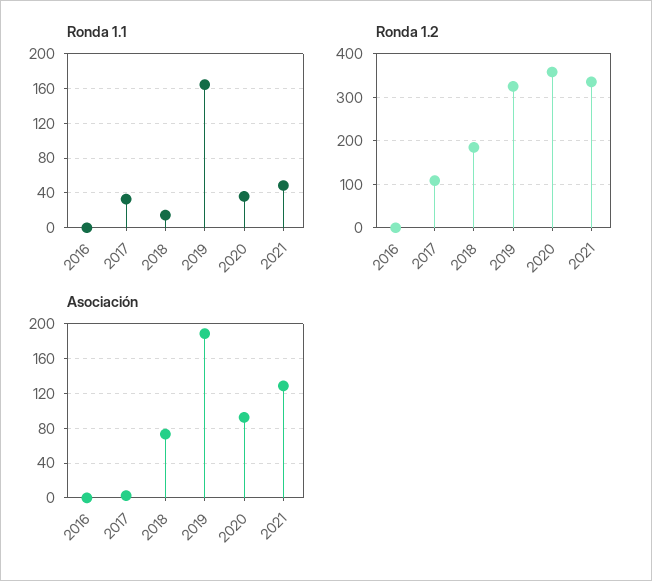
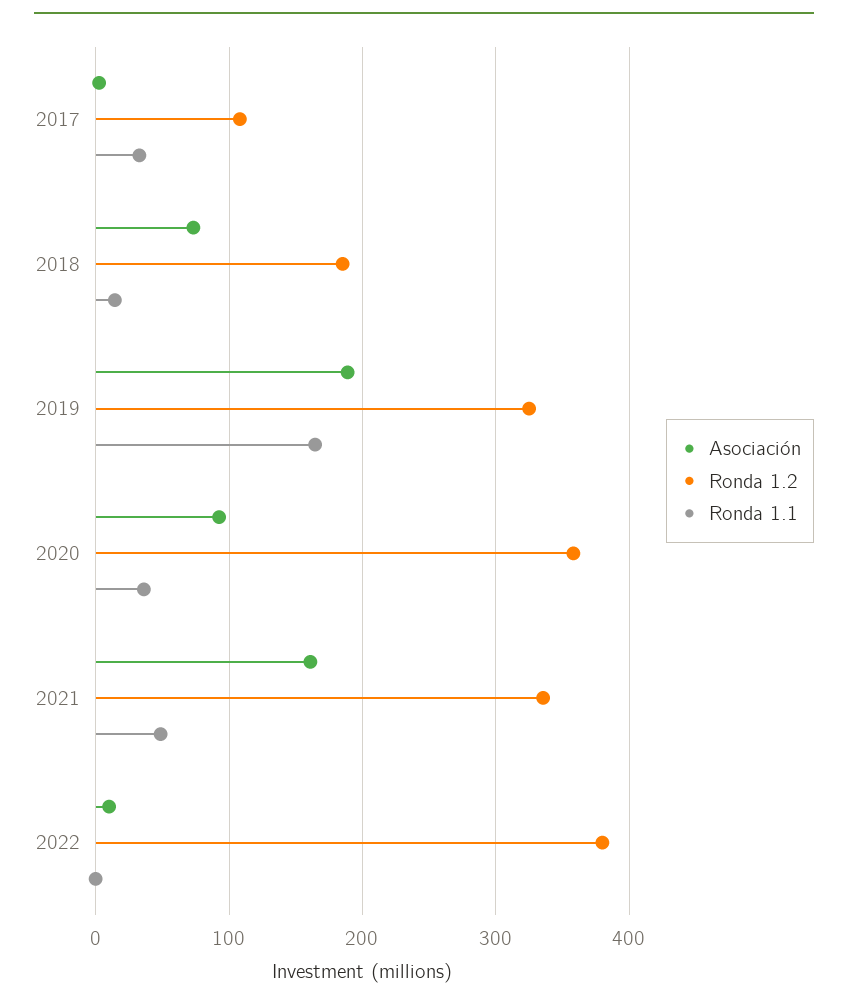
Ronda 1.1, 2016: 0 -> none
Ronda 1.2, 2016: 0 -> none
Asociación, 2016: 0 -> none
Asociación, 2021: 130 -> 160
Asociación, 2022: none -> 10
Ronda 1.2, 2022: none -> 380
Ronda 1.1, 2022: none -> 0

